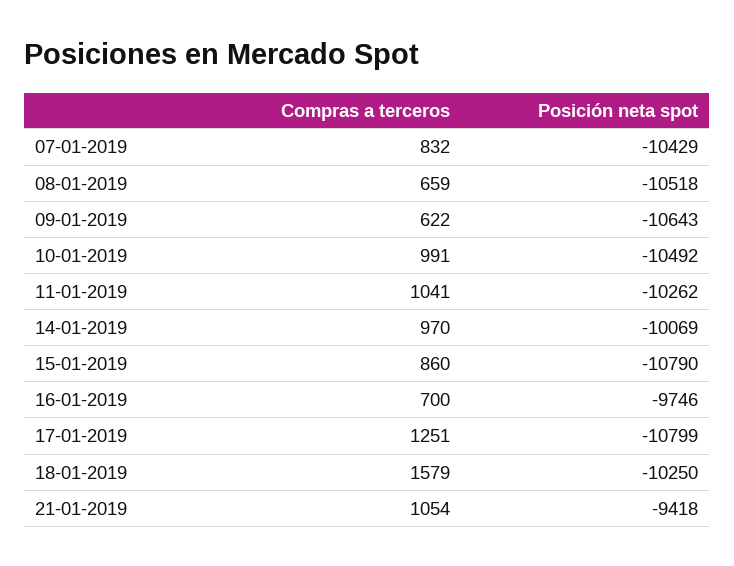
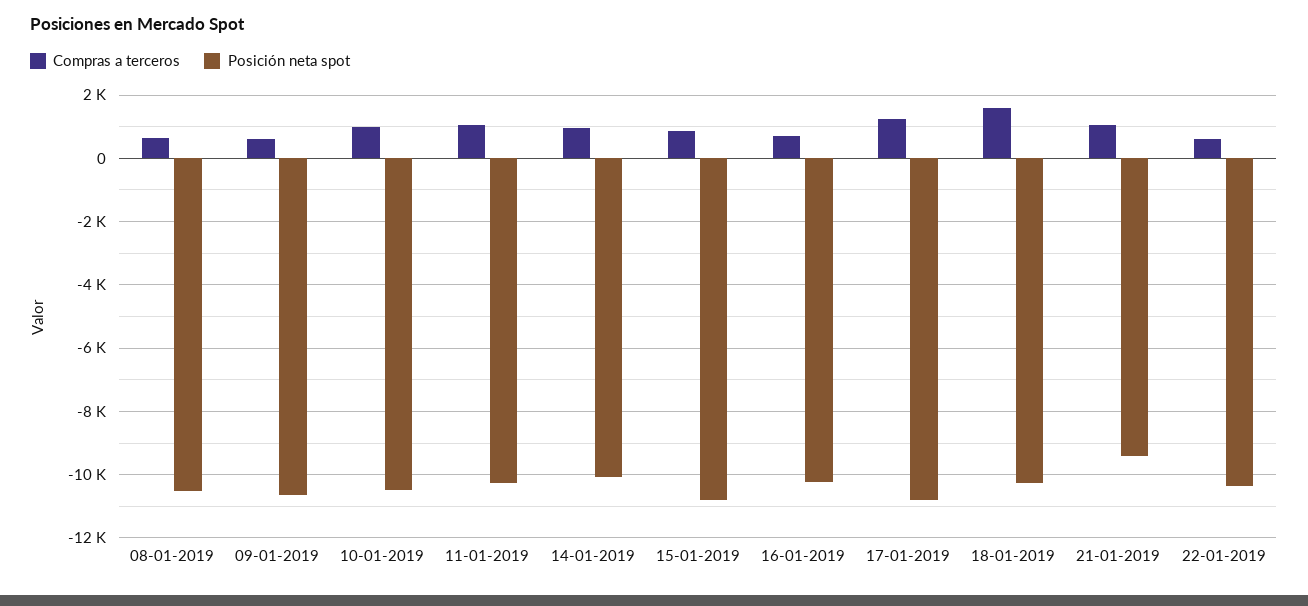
Compras a terceros, 07-01-2019: 832 -> none
Posición neta spot, 07-01-2019: -10429 -> none
Posición neta spot, 16-01-2019: -9746 -> -10200
Compras a terceros, 22-01-2019: none -> 600
Posición neta spot, 22-01-2019: none -> -10400

